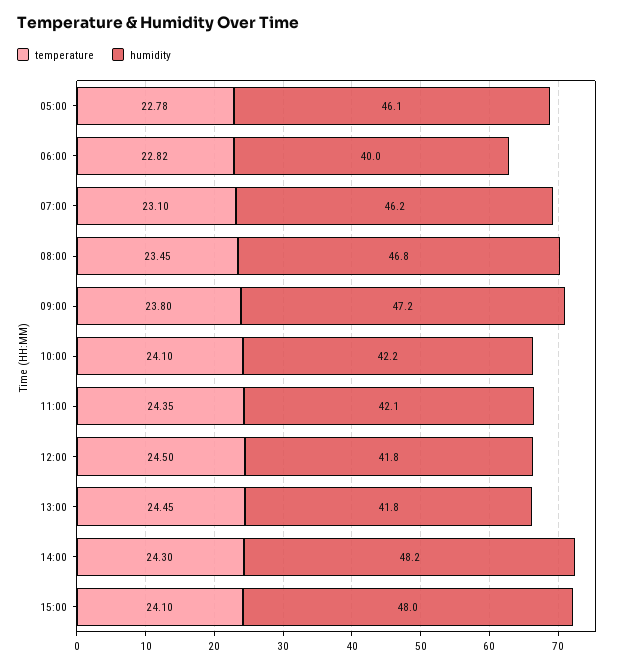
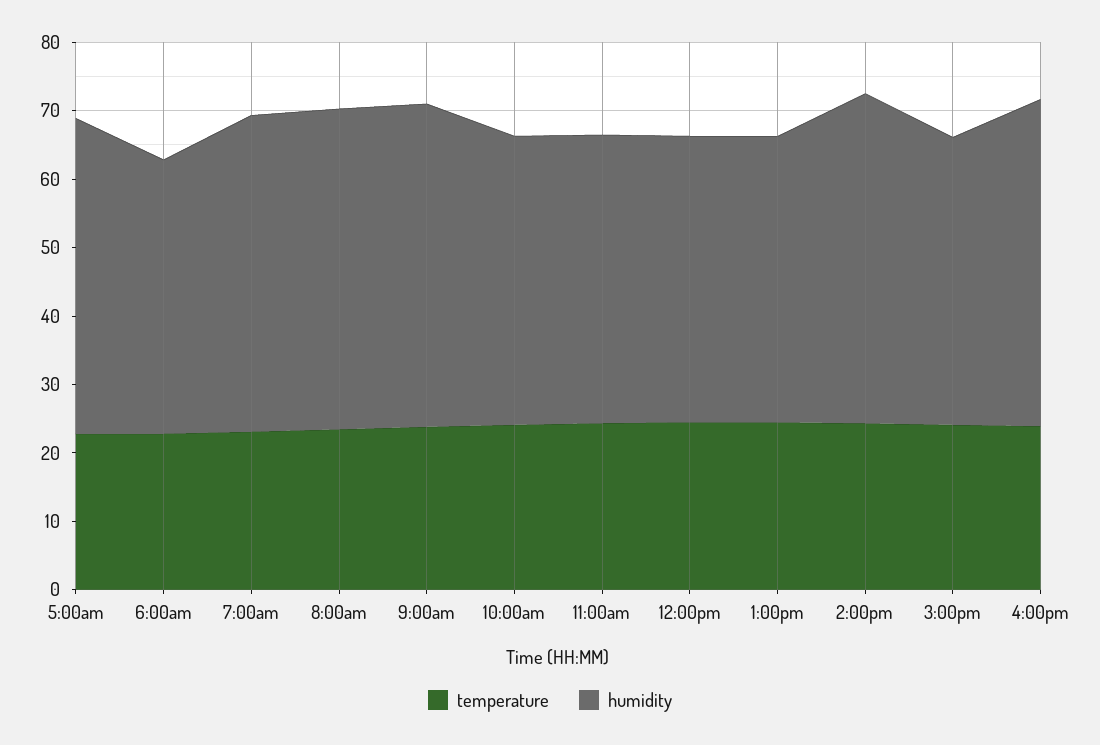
humidity, 15:00: 48 -> 42
temperature, 4:00pm: none -> 24
humidity, 4:00pm: none -> 48

